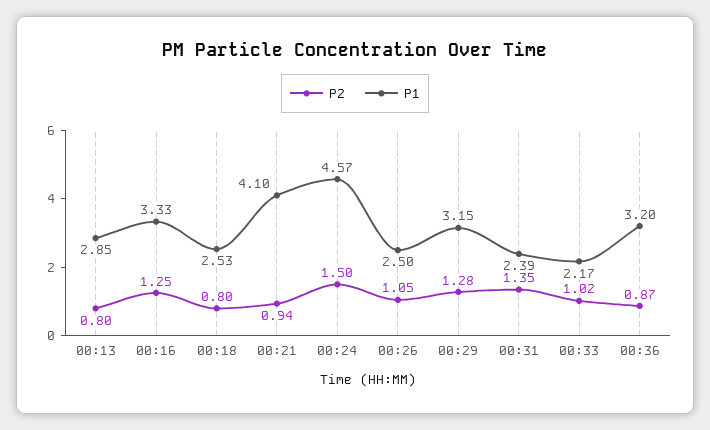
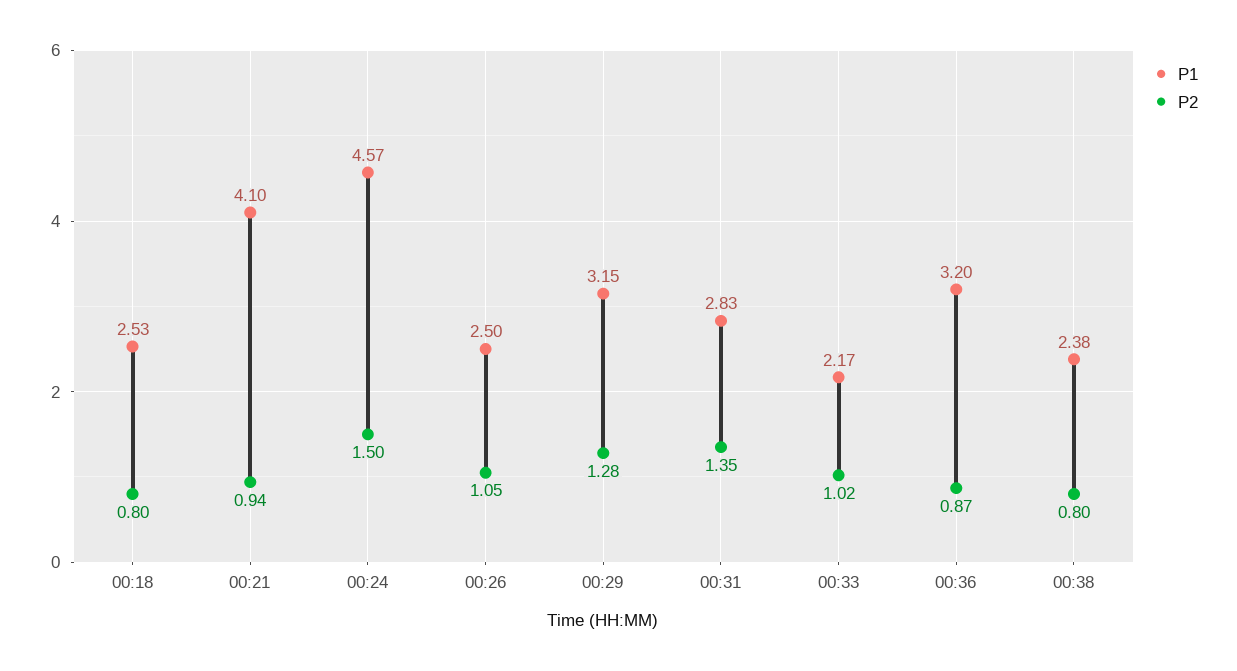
P2, 00:13: 0.8 -> none
P1, 00:13: 2.85 -> none
P2, 00:16: 1.25 -> none
P1, 00:16: 3.33 -> none
P1, 00:31: 2.39 -> 2.83
P1, 00:38: none -> 2.38
P2, 00:38: none -> 0.8

